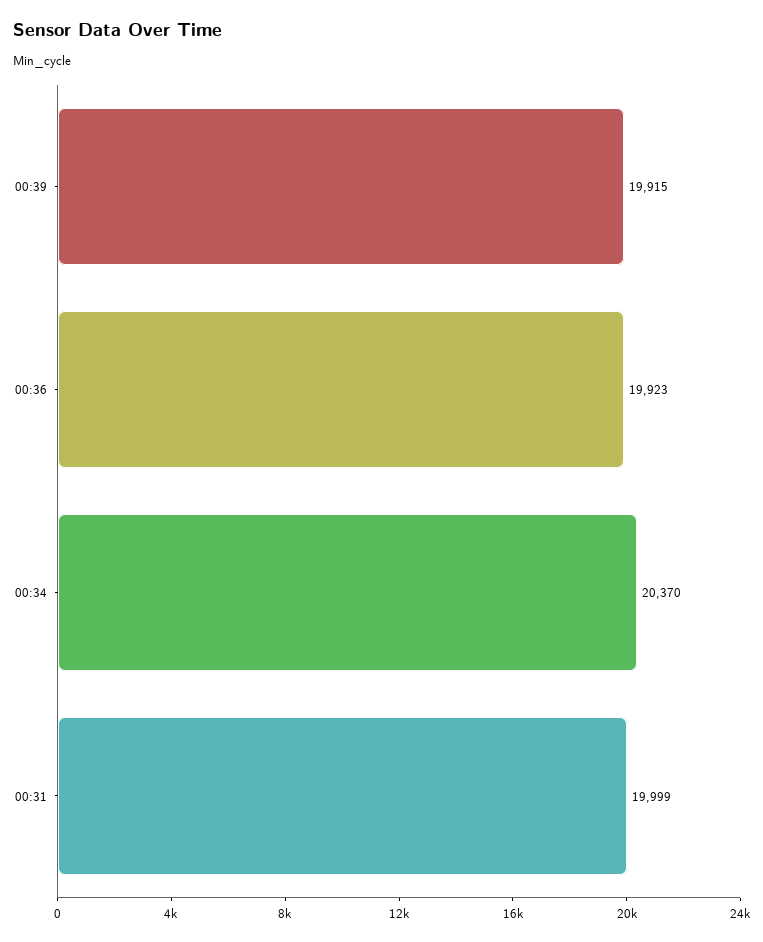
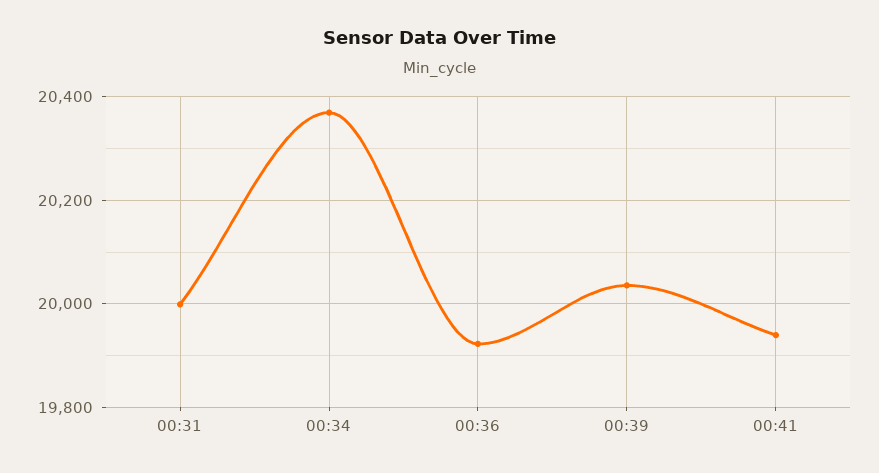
00:39: 19915 -> 20040
00:41: none -> 19940

